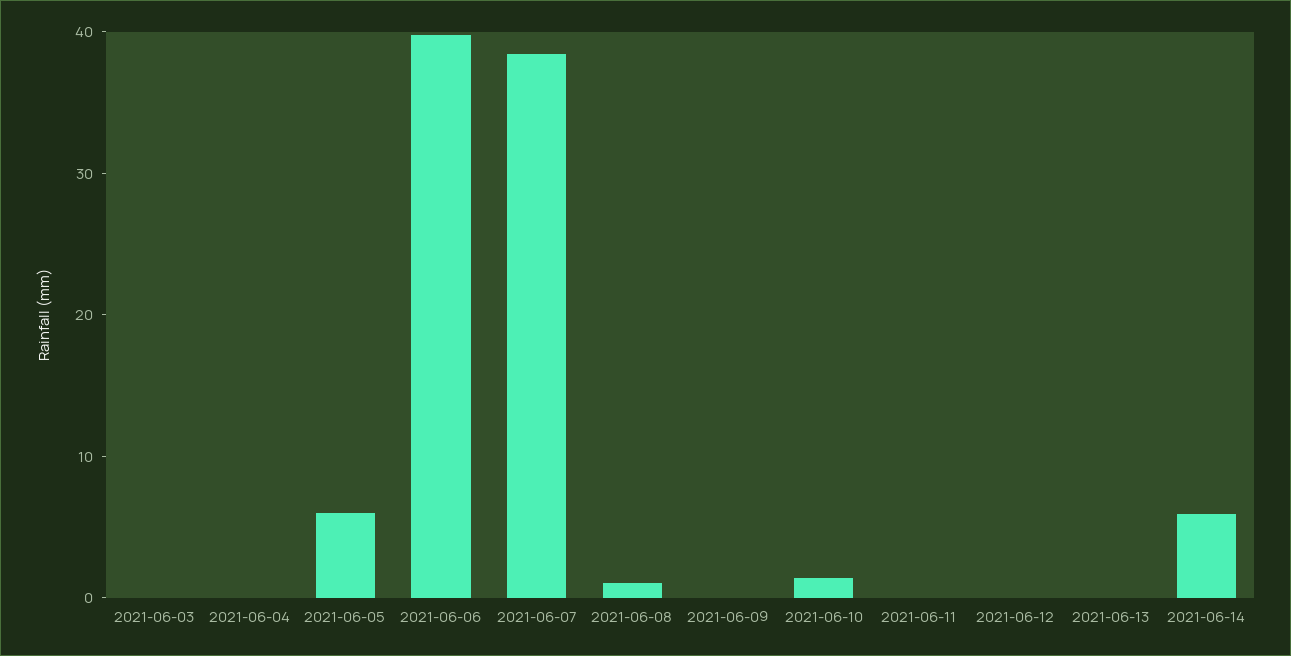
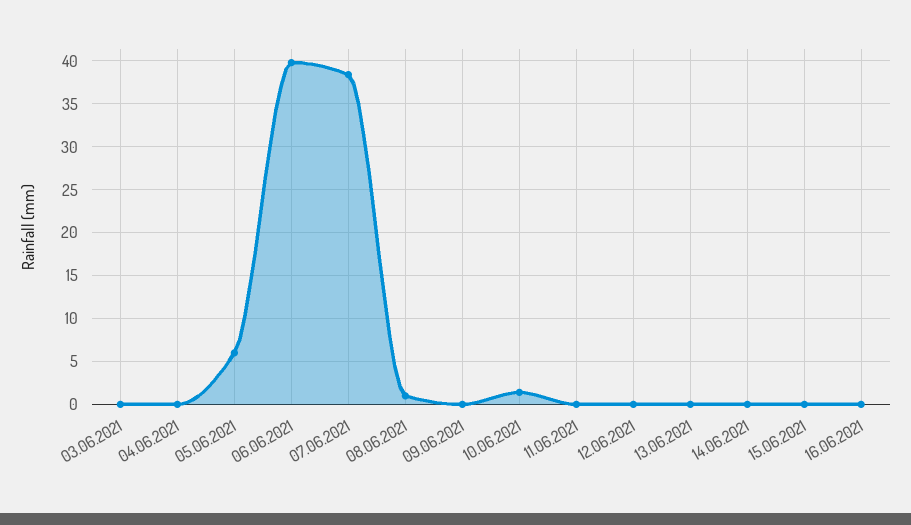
2021-06-14: 6 -> 0
15.06.2021: none -> 0
16.06.2021: none -> 0

